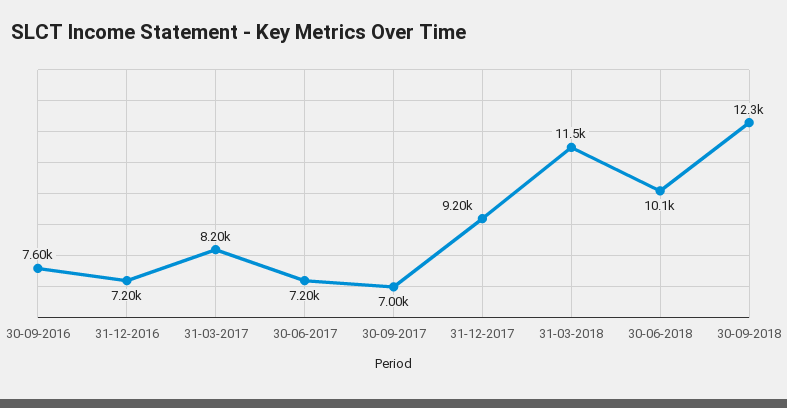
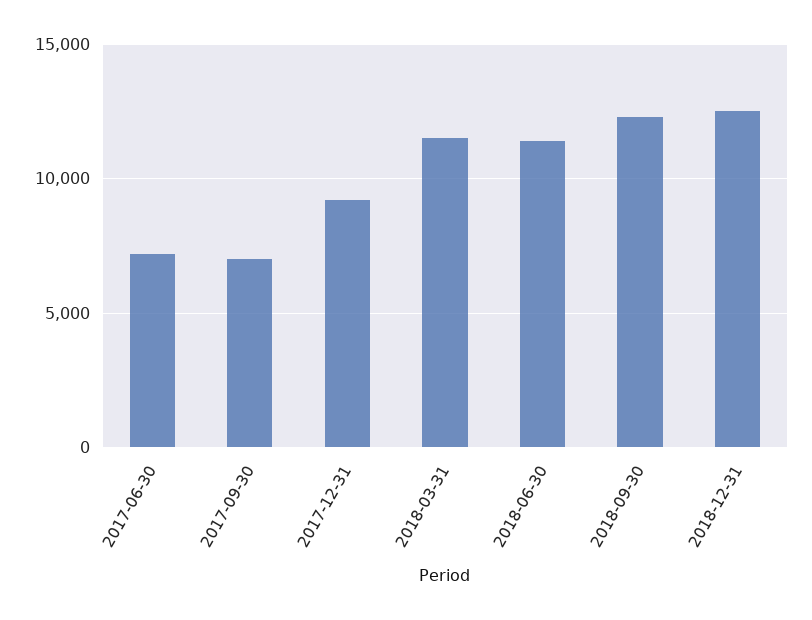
30-09-2016: 7600 -> none
31-12-2016: 7200 -> none
31-03-2017: 8200 -> none
30-06-2018: 10100 -> 11500
2018-12-31: none -> 12500

